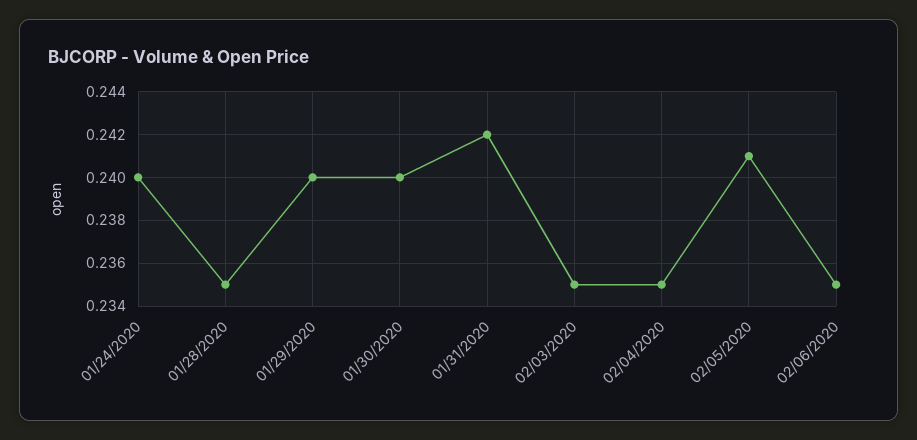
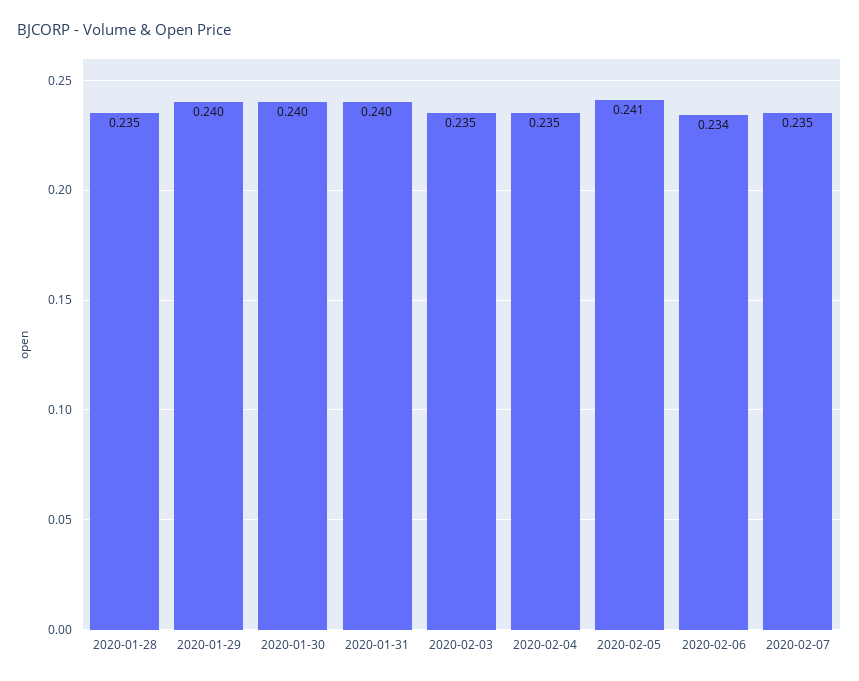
01/24/2020: 0.24 -> none
01/31/2020: 0.242 -> 0.24
02/06/2020: 0.235 -> 0.234
2020-02-07: none -> 0.235

